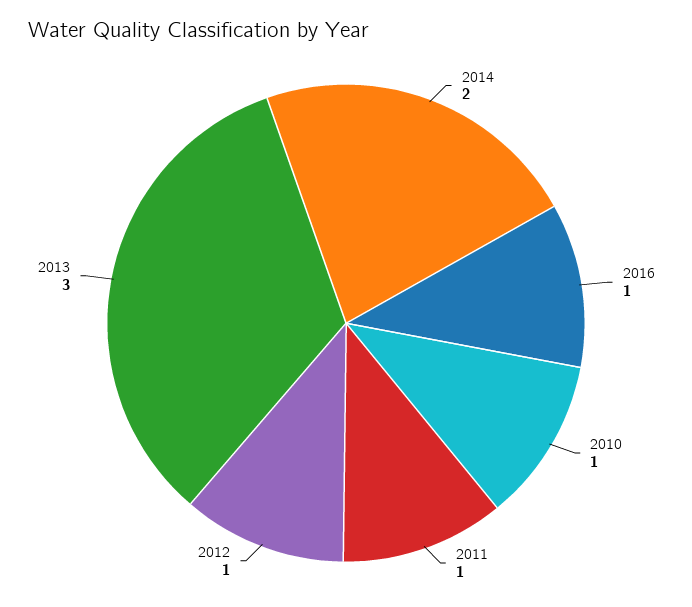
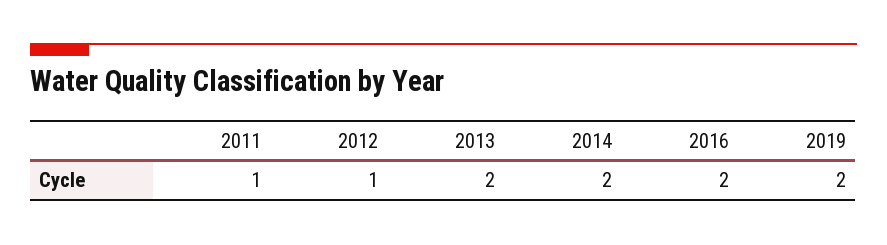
2016: 1 -> 2
2010: 1 -> none
2013: 3 -> 2
2019: none -> 2

